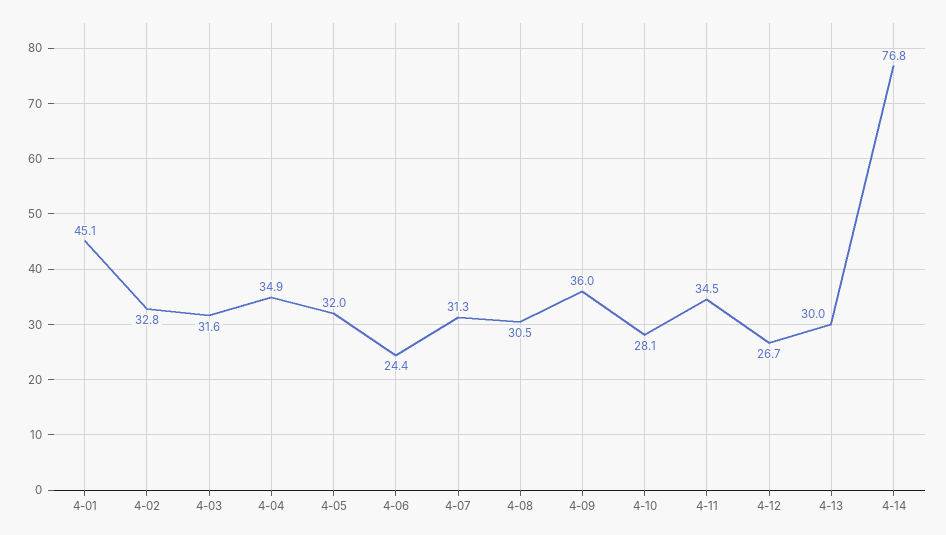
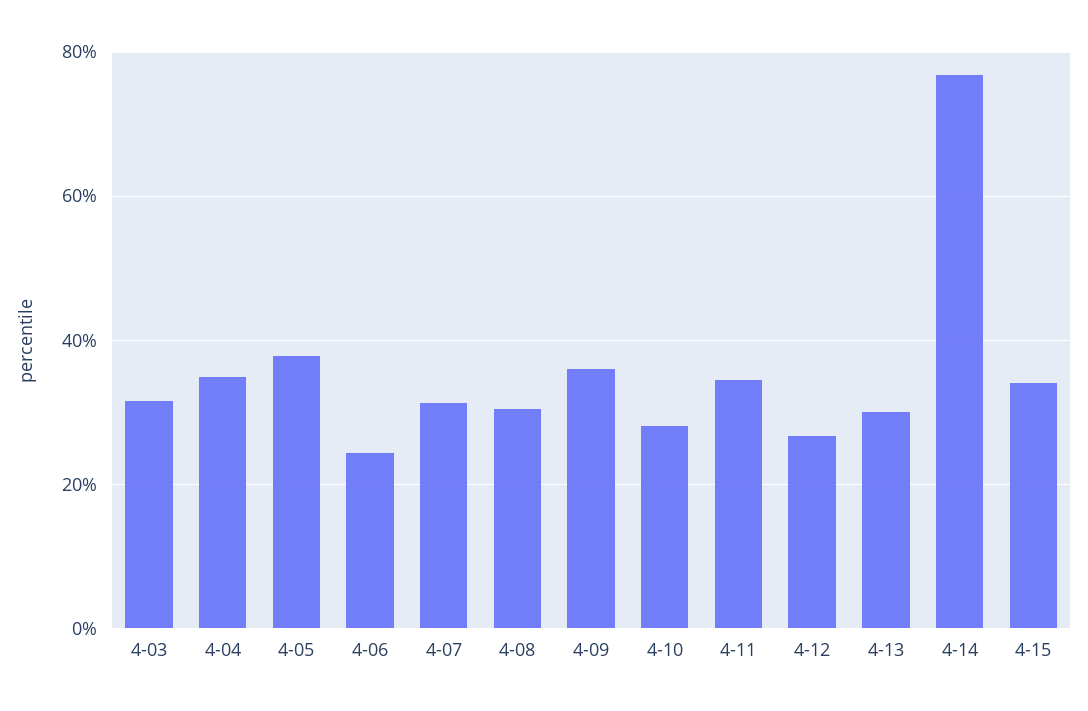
4-01: 45.1 -> none
4-02: 32.8 -> none
4-05: 32 -> 38
4-15: none -> 34

